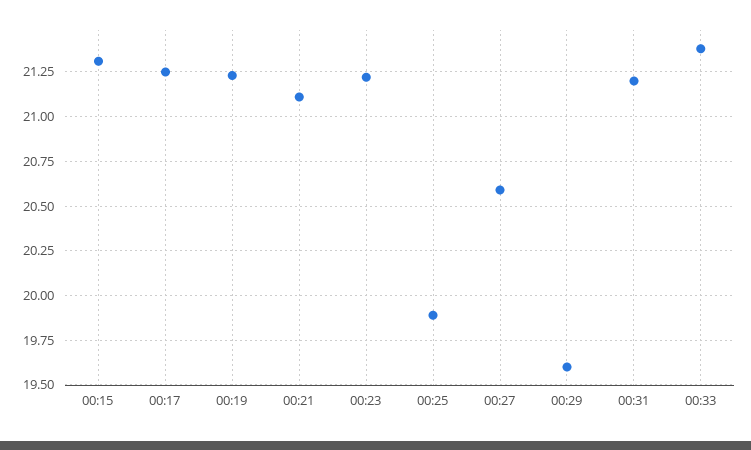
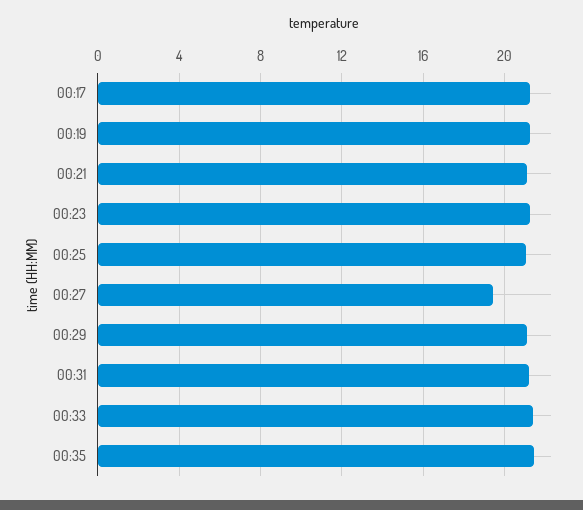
00:15: 21.3 -> none
00:25: 19.9 -> 21
00:27: 20.6 -> 19.5
00:29: 19.6 -> 21
00:35: none -> 21.5

